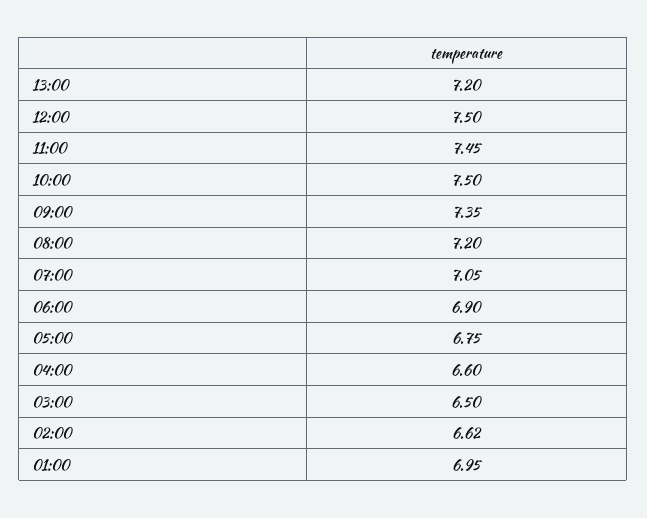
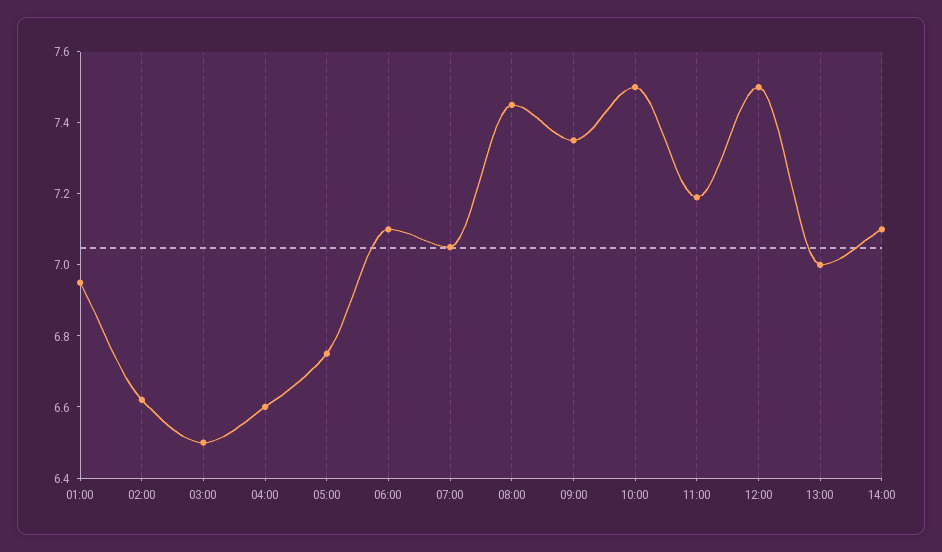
13:00: 7.2 -> 7
11:00: 7.45 -> 7.2
08:00: 7.2 -> 7.45
06:00: 6.9 -> 7.1
14:00: none -> 7.1

